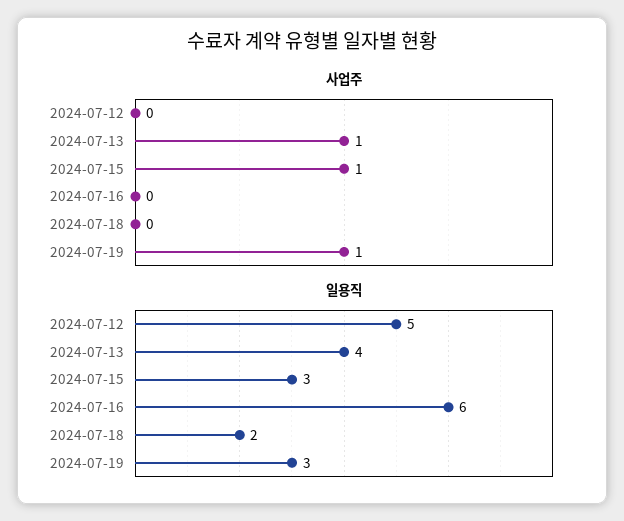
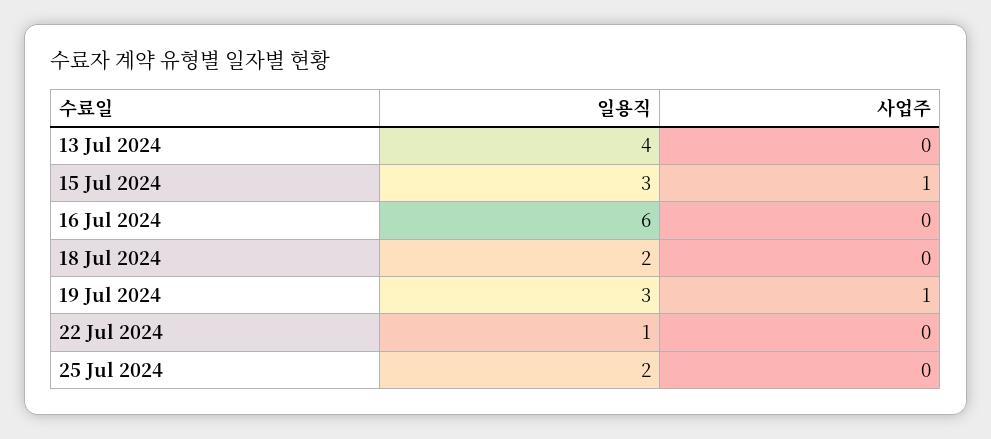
사업주, 2024-07-12: 0 -> none
사업주, 2024-07-13: 1 -> 0
일용직, 2024-07-12: 5 -> none
일용직, 22 Jul 2024: none -> 1
사업주, 22 Jul 2024: none -> 0
일용직, 25 Jul 2024: none -> 2
사업주, 25 Jul 2024: none -> 0

